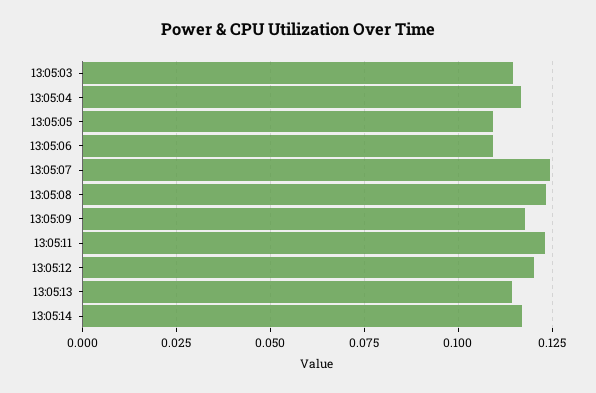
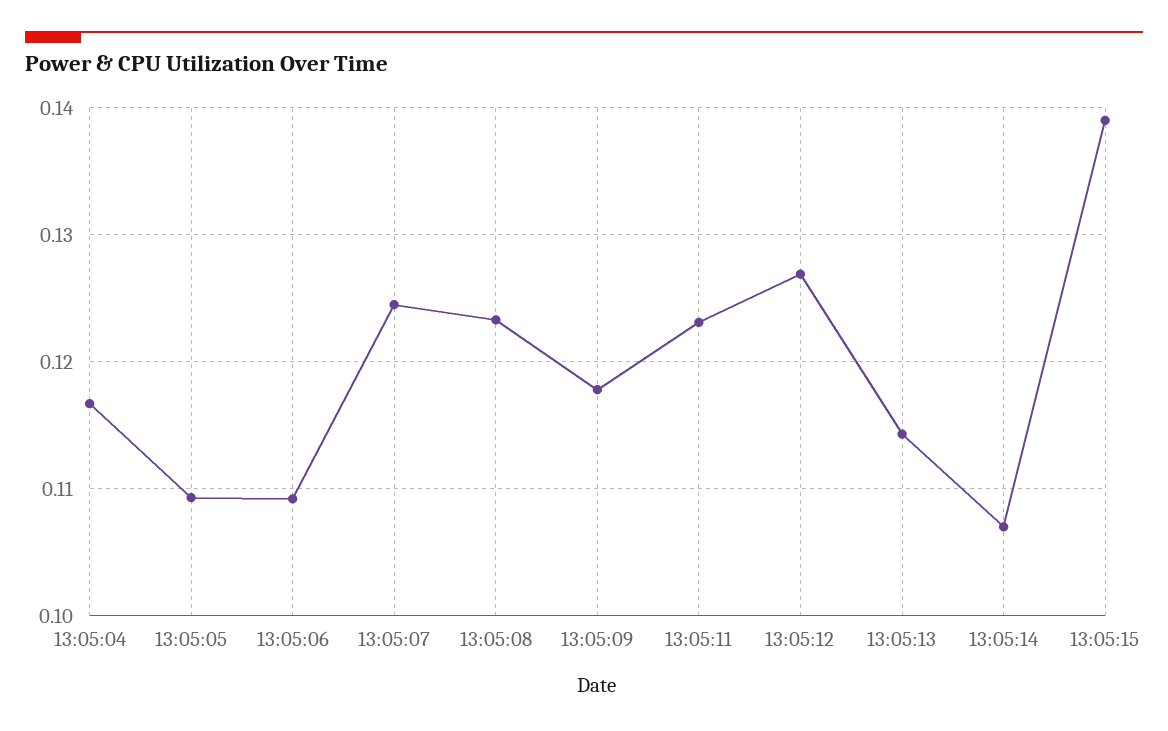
13:05:03: 0.115 -> none
13:05:12: 0.12 -> 0.127
13:05:14: 0.1175 -> 0.107
13:05:15: none -> 0.139

